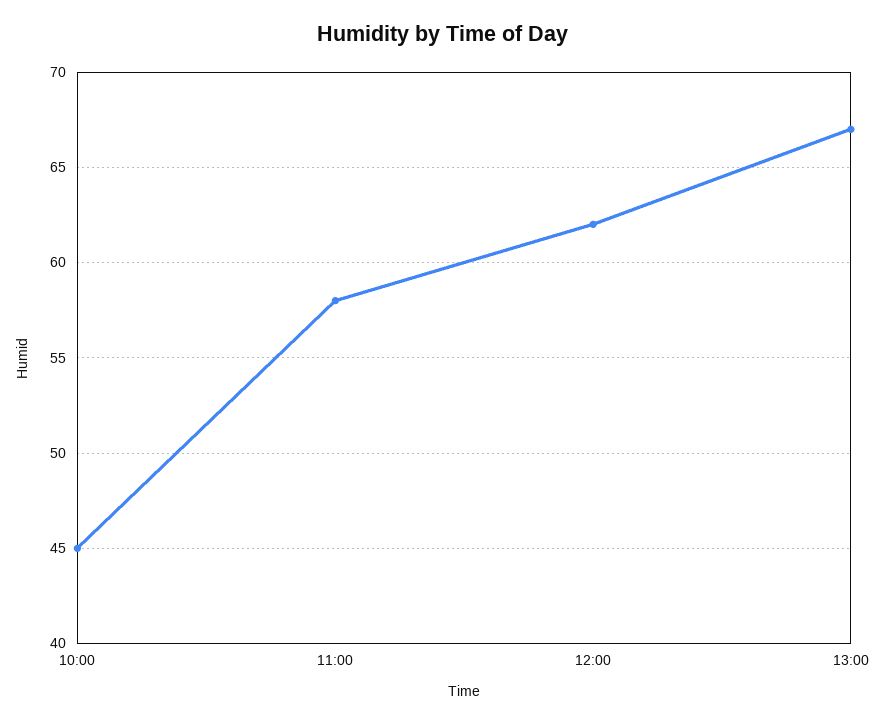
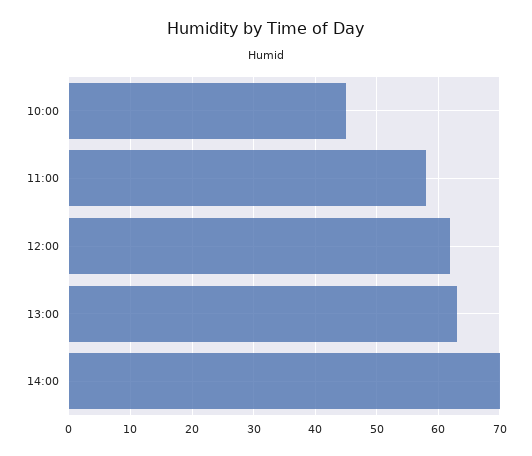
13:00: 67 -> 63
14:00: none -> 70

